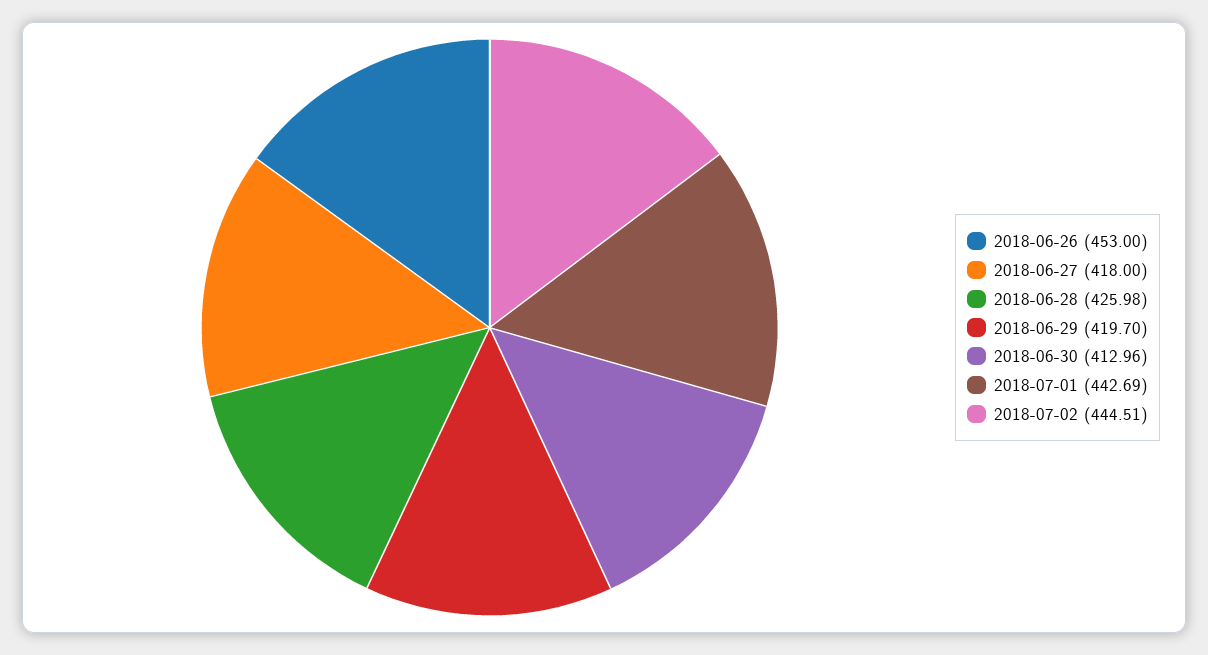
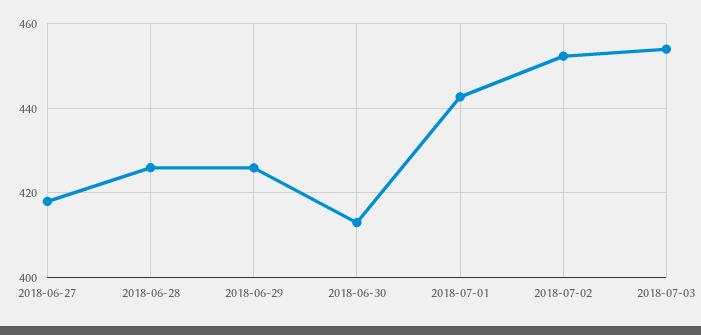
2018-06-26: 453 -> none
2018-06-29: 419.7 -> 426
2018-07-02: 444.51 -> 452
2018-07-03: none -> 454

